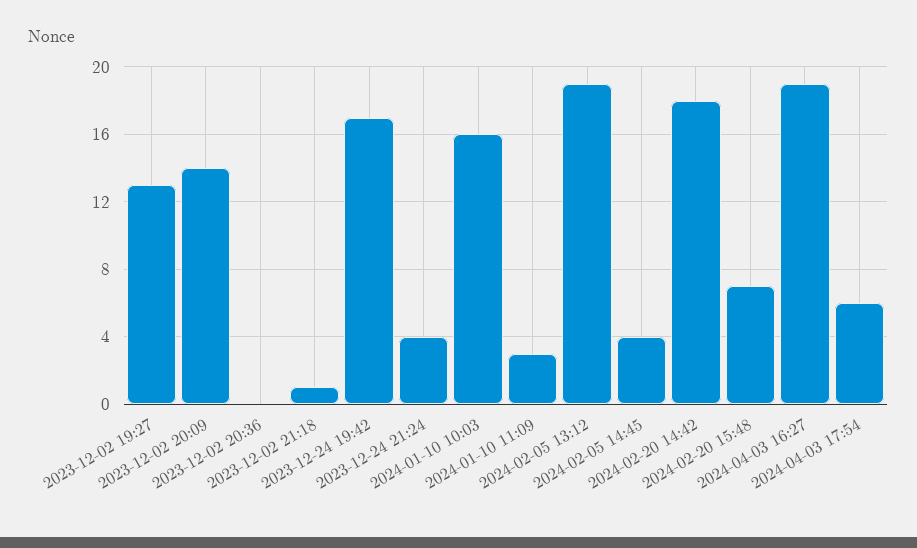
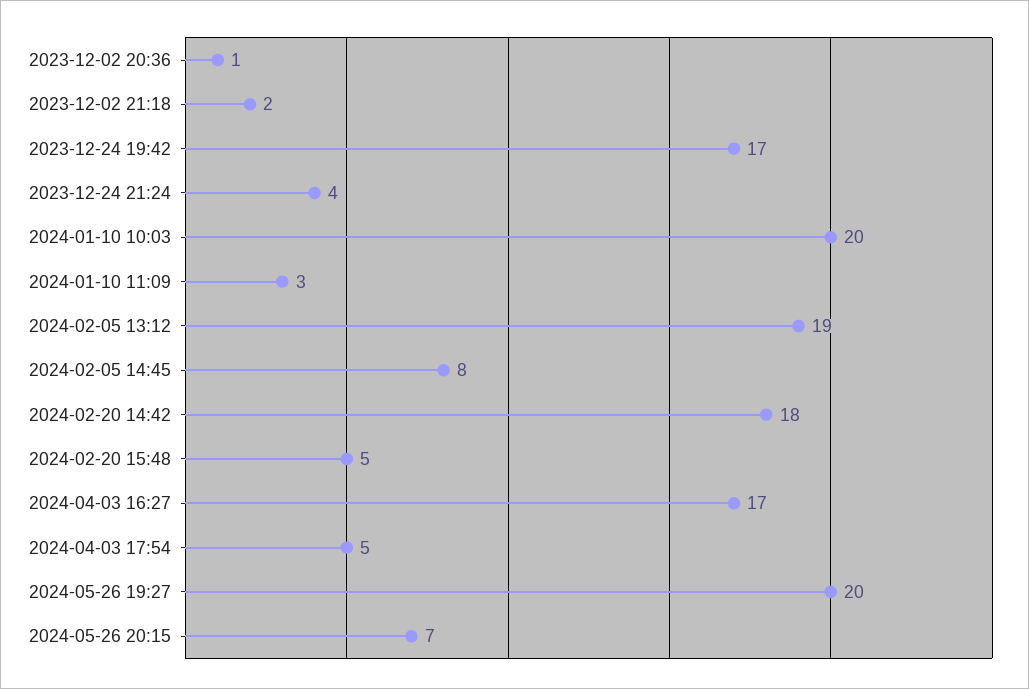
2023-12-02 19:27: 13 -> none
2023-12-02 20:09: 14 -> none
2023-12-02 20:36: 0 -> 1
2023-12-02 21:18: 1 -> 2
2024-01-10 10:03: 16 -> 20
2024-02-05 14:45: 4 -> 8
2024-02-20 15:48: 7 -> 5
2024-04-03 16:27: 19 -> 17
2024-04-03 17:54: 6 -> 5
2024-05-26 19:27: none -> 20
2024-05-26 20:15: none -> 7

